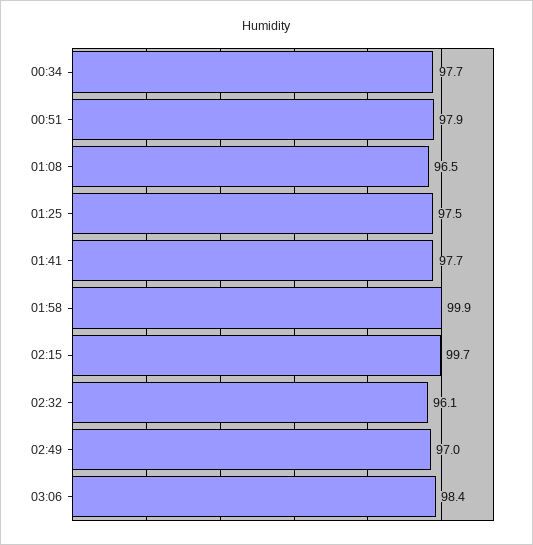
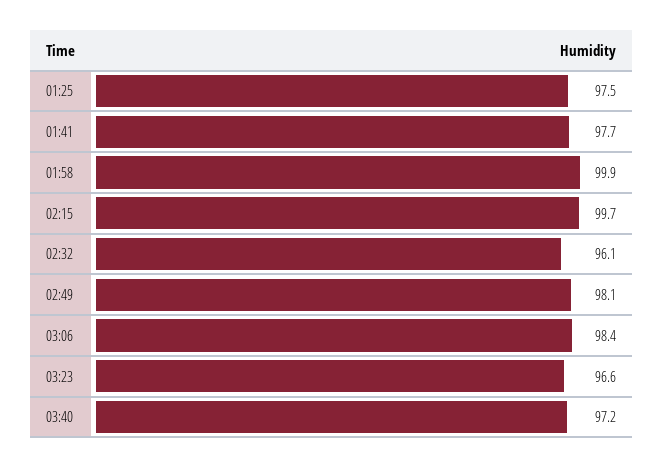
00:34: 97.7 -> none
00:51: 97.9 -> none
01:08: 96.5 -> none
02:49: 97 -> 98.1
03:23: none -> 96.6
03:40: none -> 97.2

